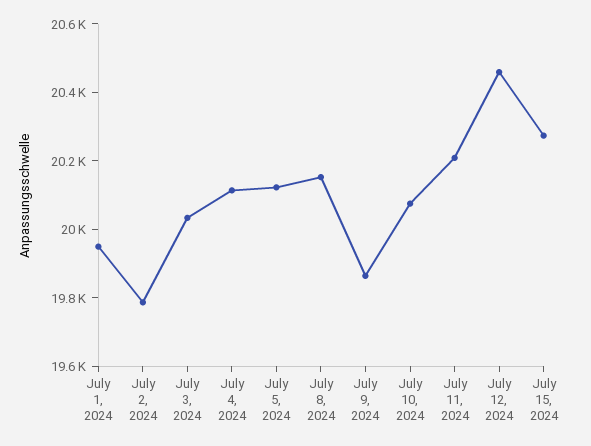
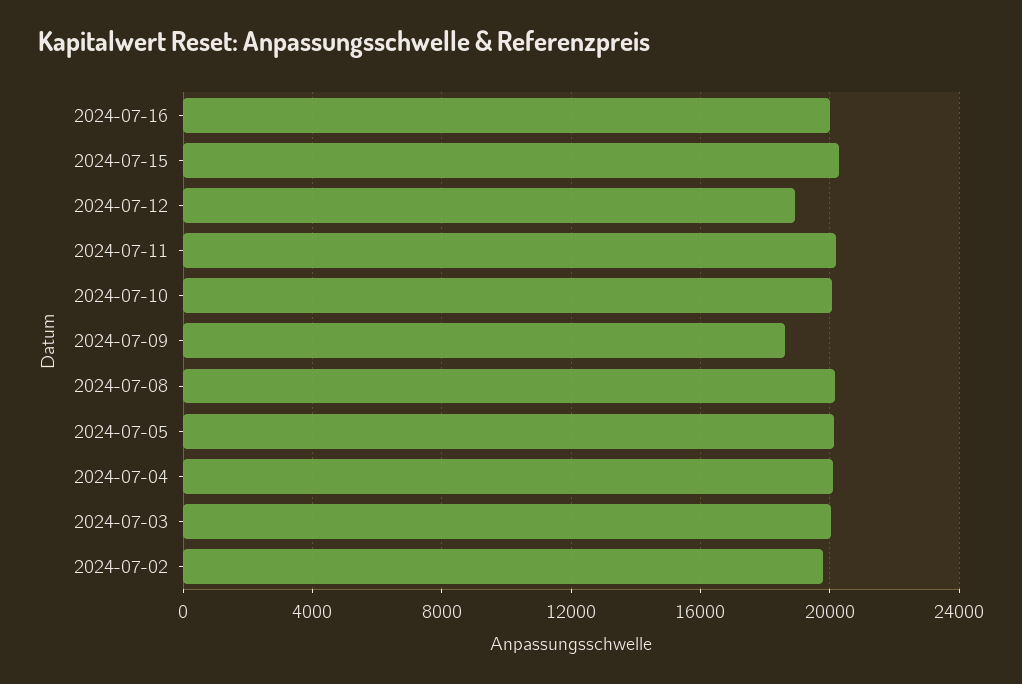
July 1, 2024: 19950 -> none
July 9, 2024: 19850 -> 18500
July 12, 2024: 20450 -> 19000
2024-07-16: none -> 20000

